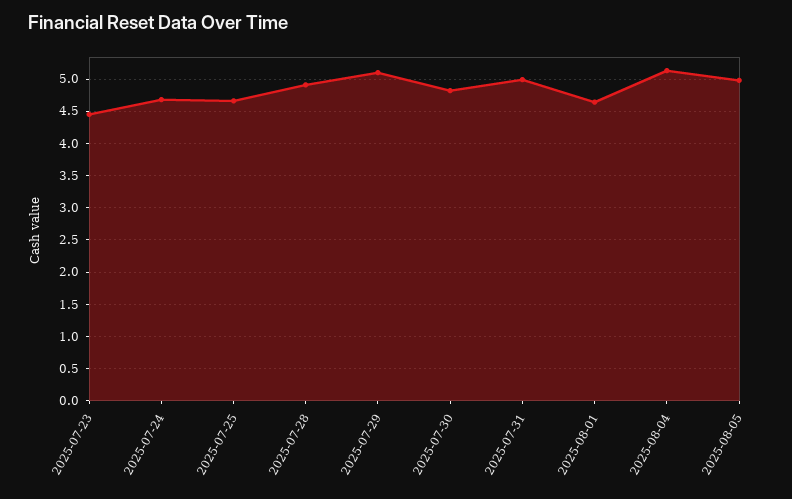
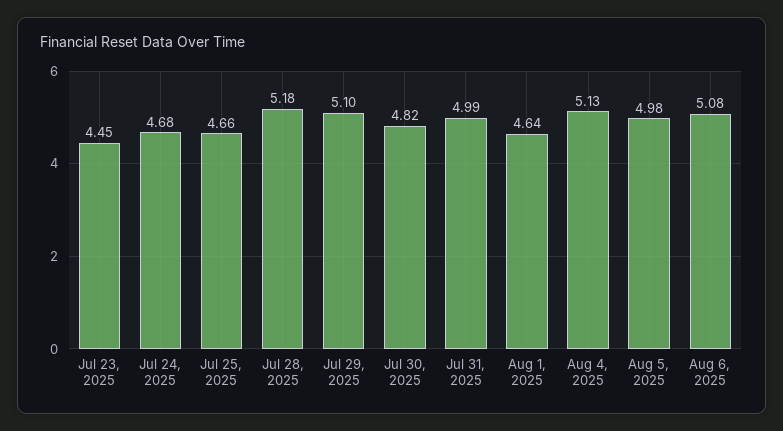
2025-07-28: 4.9 -> 5.18
Aug 6, 2025: none -> 5.08

